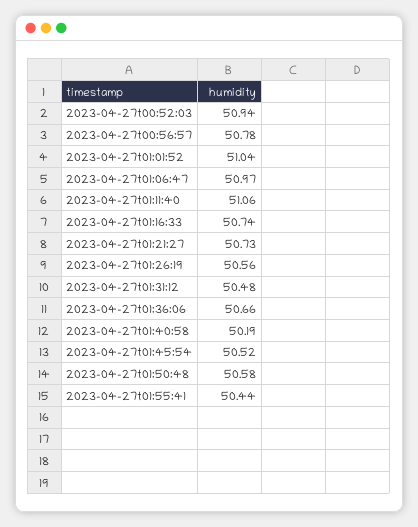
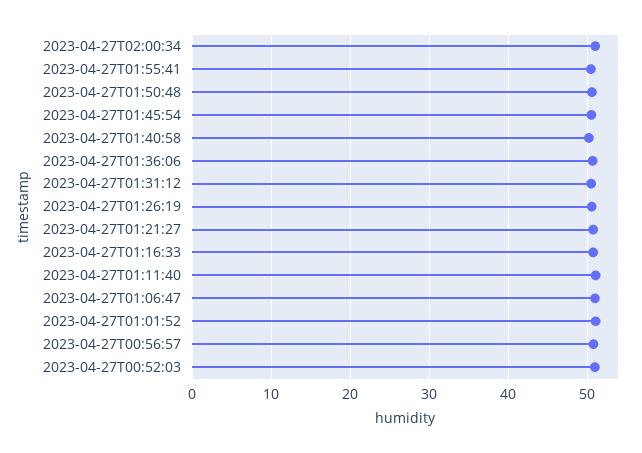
2023-04-27T02:00:34: none -> 51

